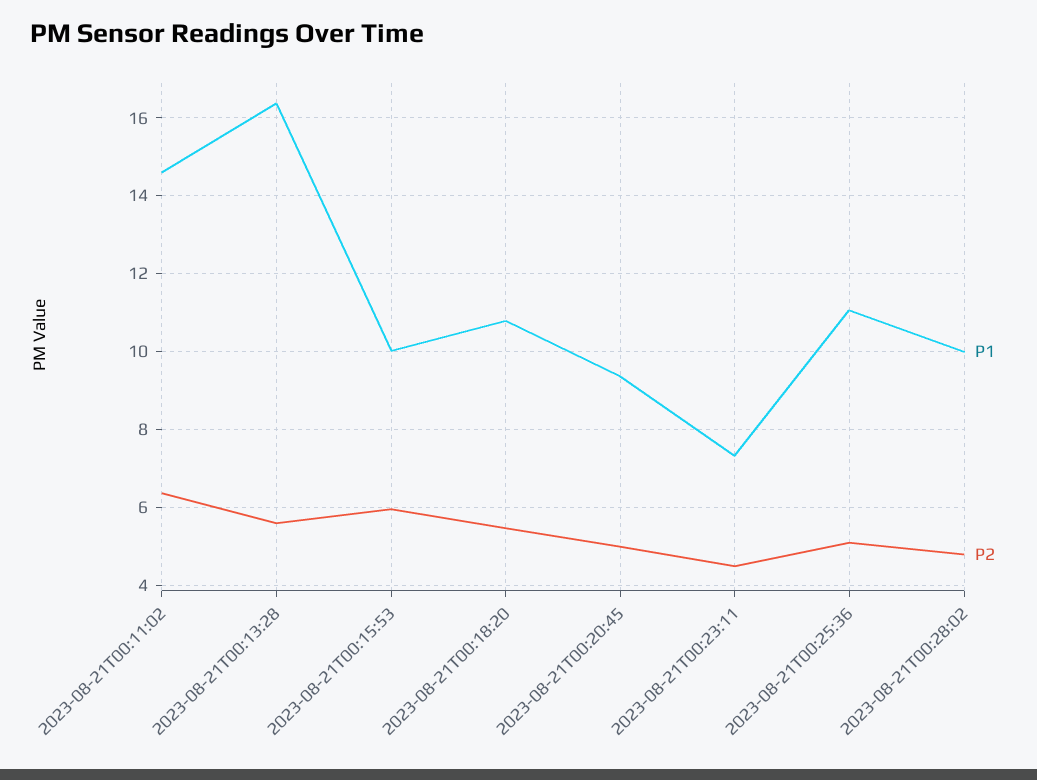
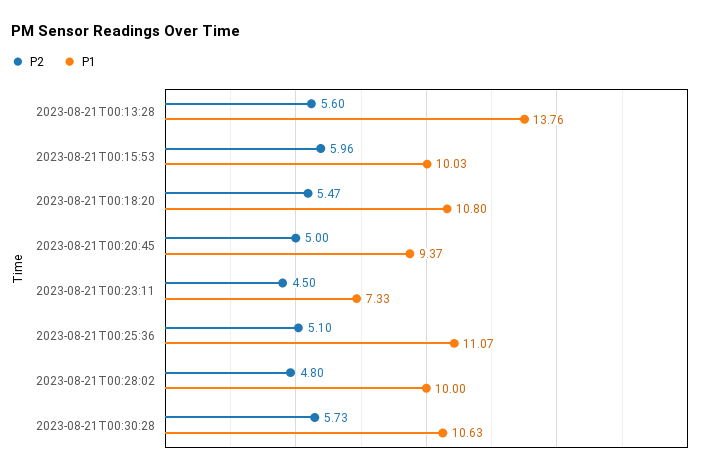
P1, 2023-08-21T00:11:02: 14.6 -> none
P2, 2023-08-21T00:11:02: 6.4 -> none
P1, 2023-08-21T00:13:28: 16.4 -> 13.76
P2, 2023-08-21T00:30:28: none -> 5.73
P1, 2023-08-21T00:30:28: none -> 10.63

